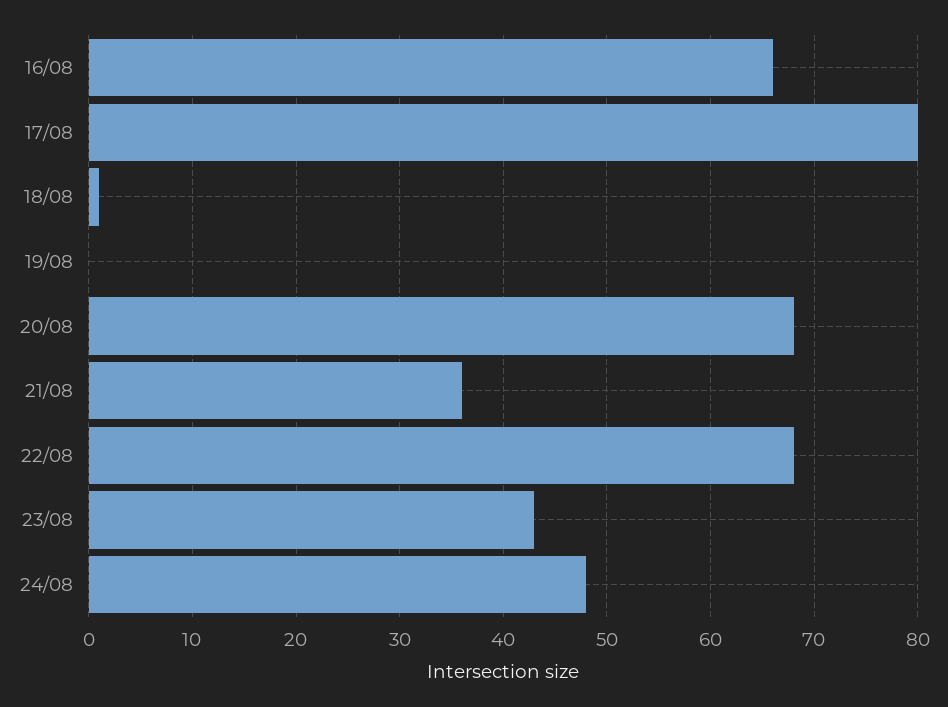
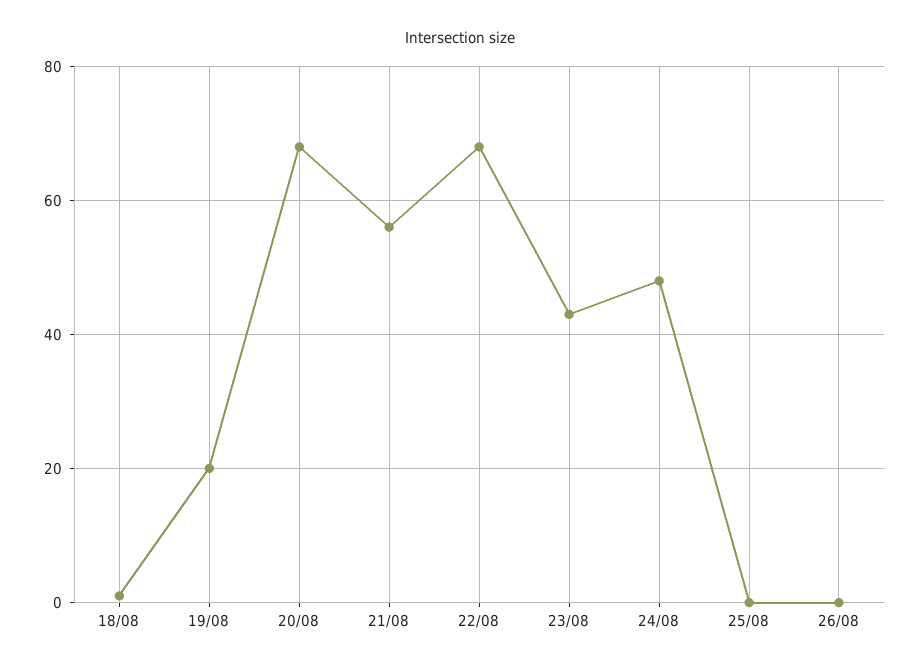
16/08: 66 -> none
17/08: 80 -> none
19/08: 0 -> 20
21/08: 36 -> 55
25/08: none -> 0
26/08: none -> 0

